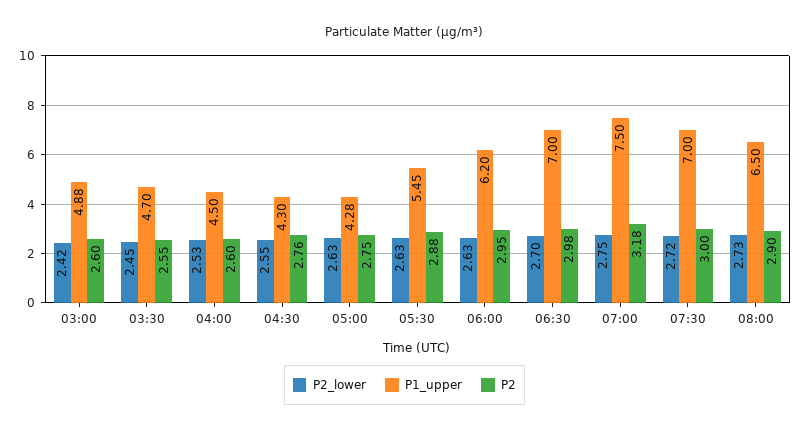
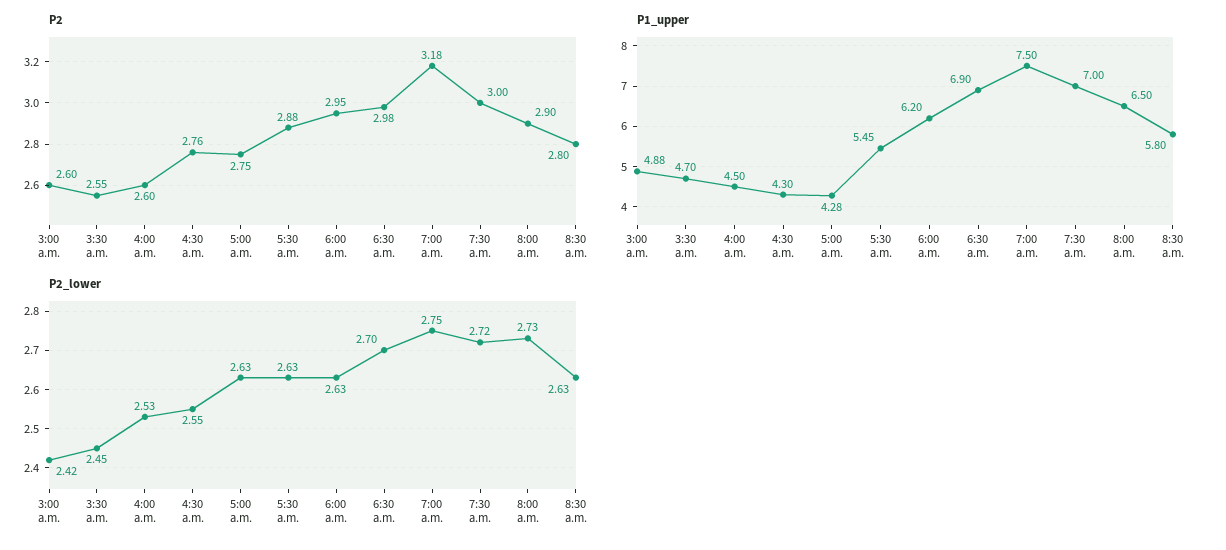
P1_upper, 06:30: 7 -> 6.9
P2, 8:30 a.m.: none -> 2.8
P1_upper, 8:30 a.m.: none -> 5.8
P2_lower, 8:30 a.m.: none -> 2.63

